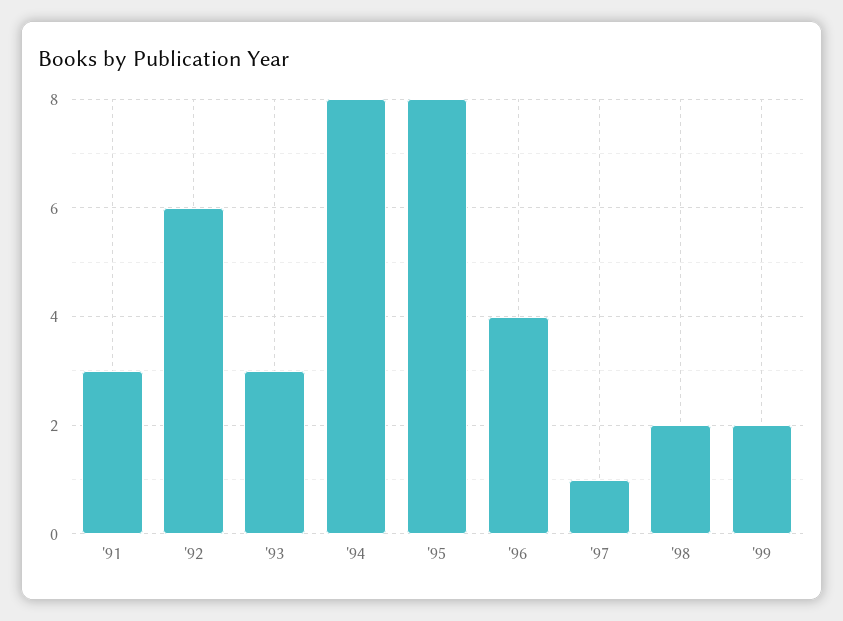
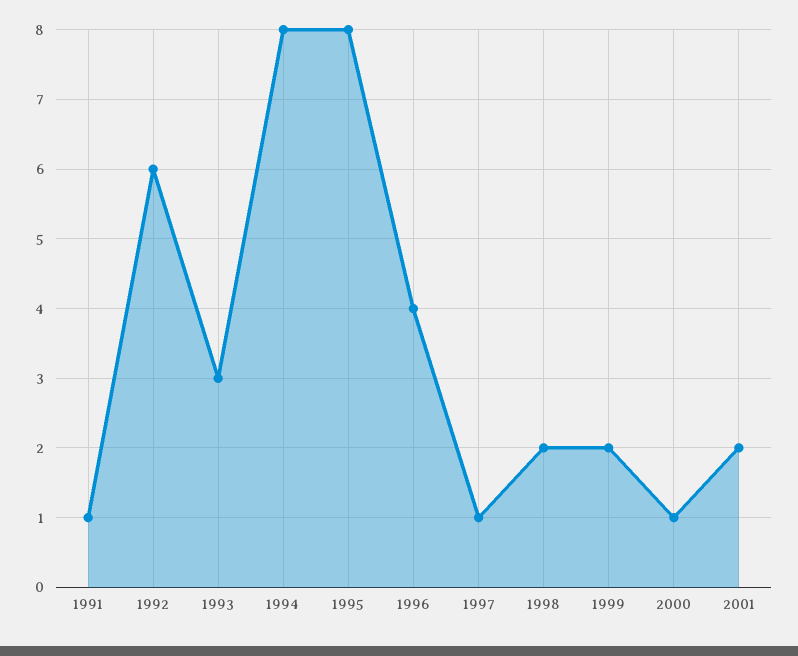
'91: 3 -> 1
2000: none -> 1
2001: none -> 2

